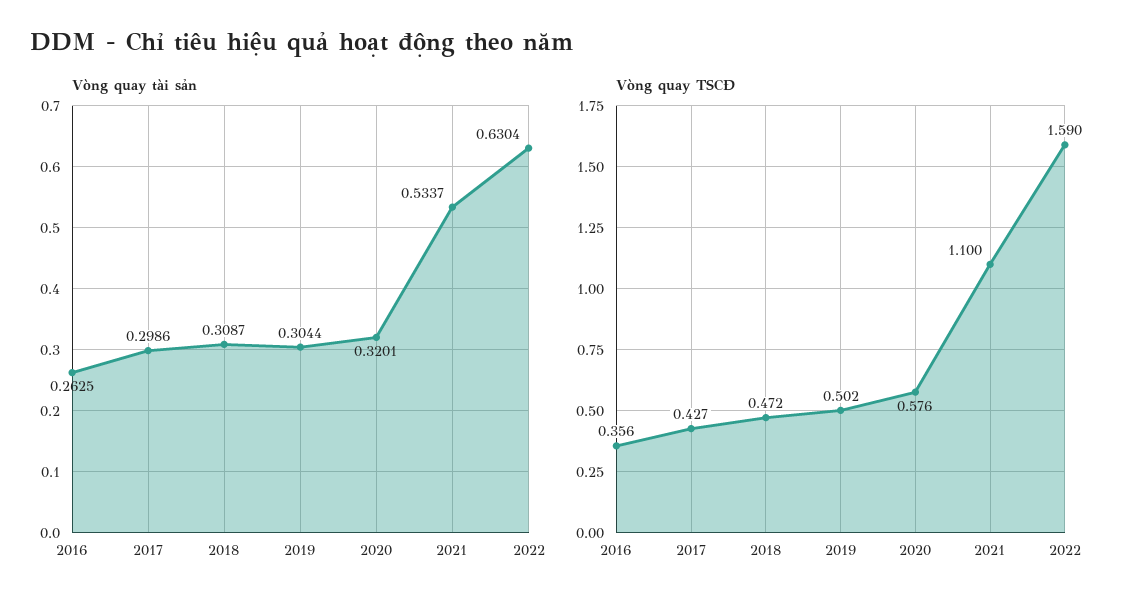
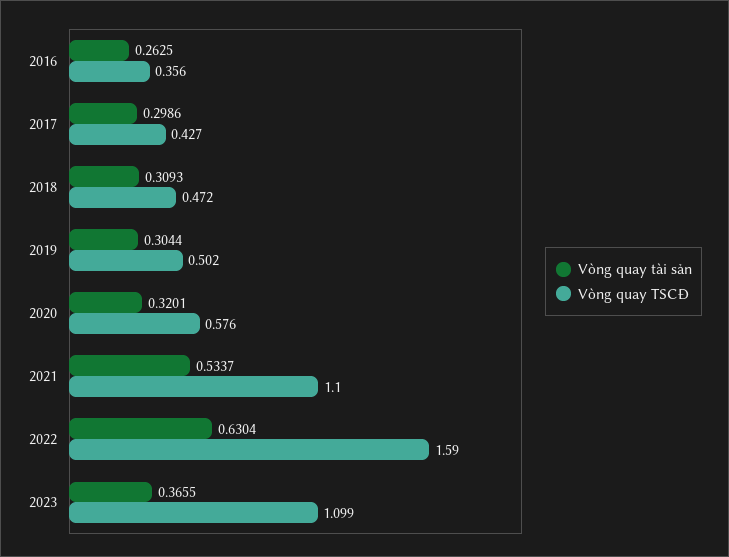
Vòng quay tài sản, 2018: 0.3087 -> 0.3093
Vòng quay tài sản, 2023: none -> 0.3655
Vòng quay TSCĐ, 2023: none -> 1.099

